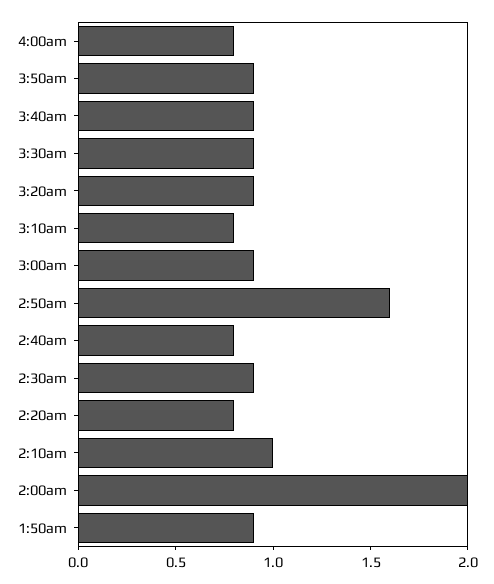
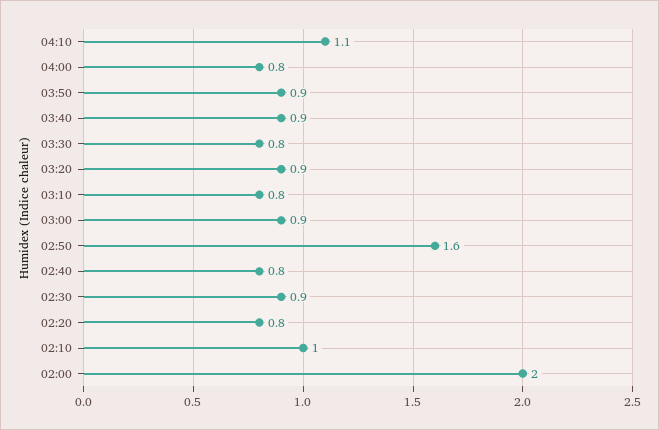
3:30am: 0.9 -> 0.8
1:50am: 0.9 -> none
04:10: none -> 1.1

